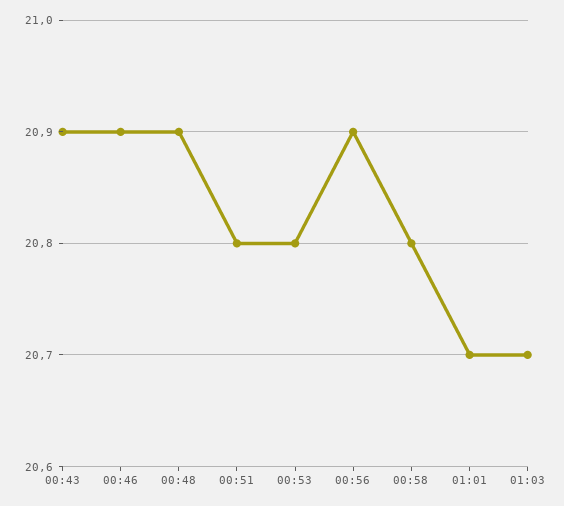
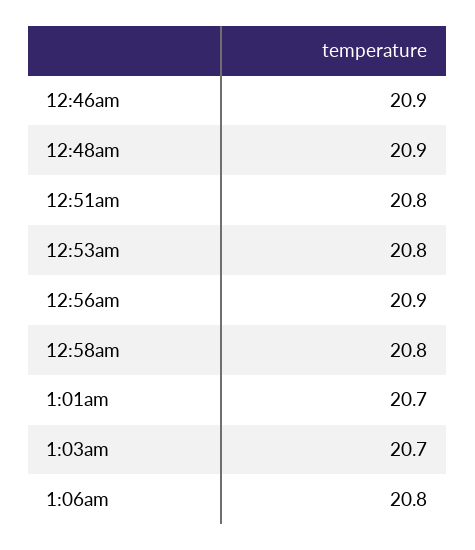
00:43: 20.9 -> none
1:06am: none -> 20.8

